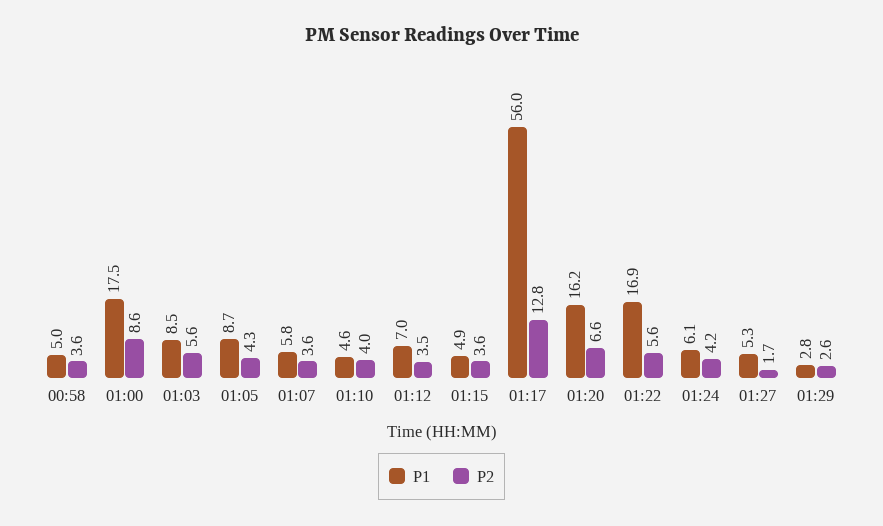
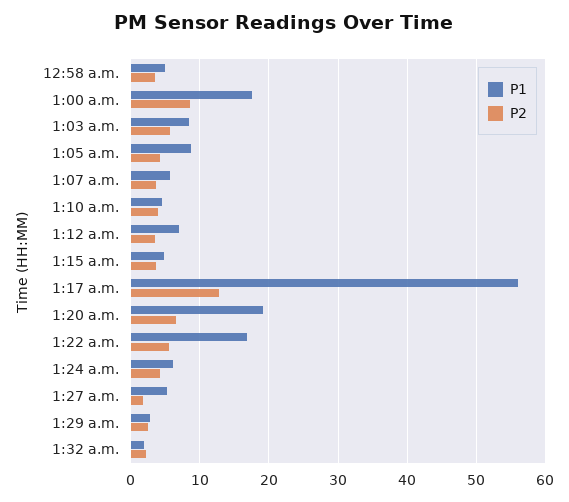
P1, 01:20: 16.2 -> 19
P1, 1:32 a.m.: none -> 2
P2, 1:32 a.m.: none -> 2

